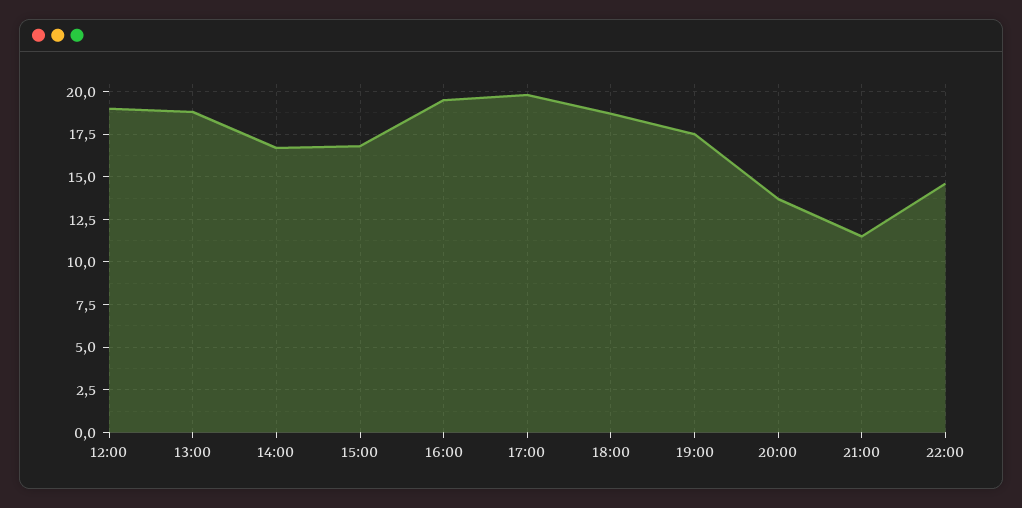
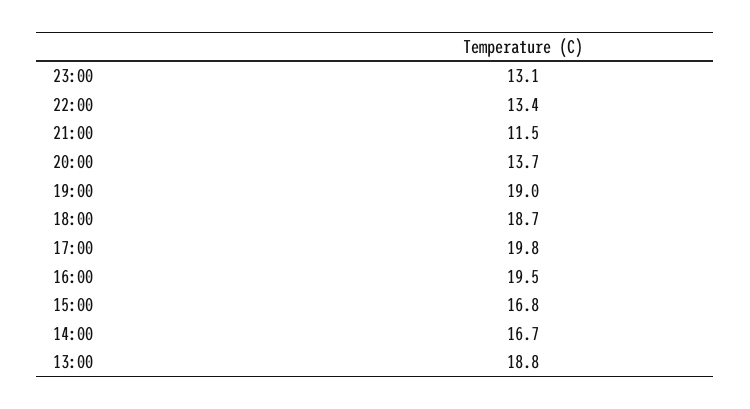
12:00: 19 -> none
19:00: 17.5 -> 19
22:00: 14.5 -> 13.4
23:00: none -> 13.1

